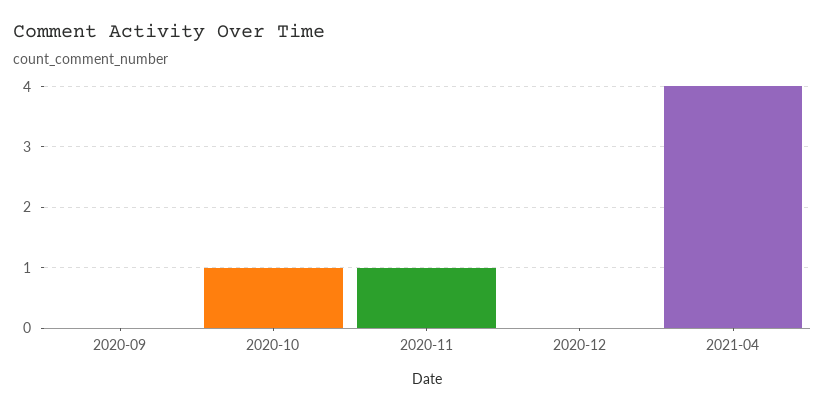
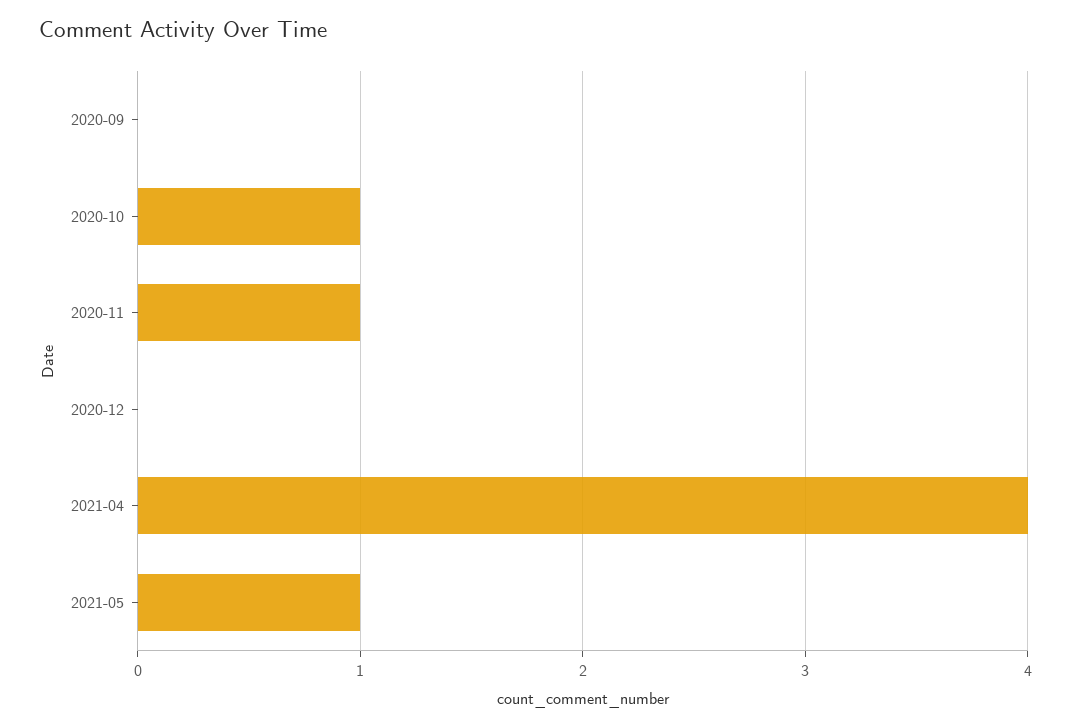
2021-05: none -> 1

